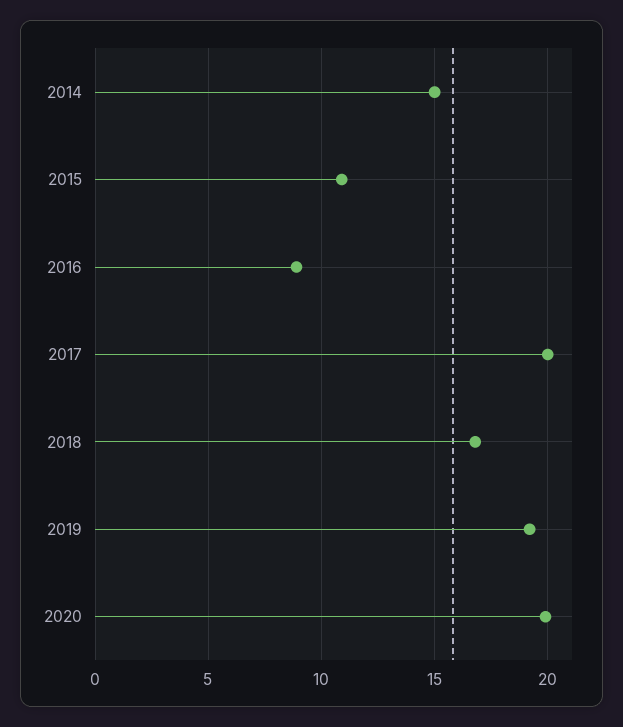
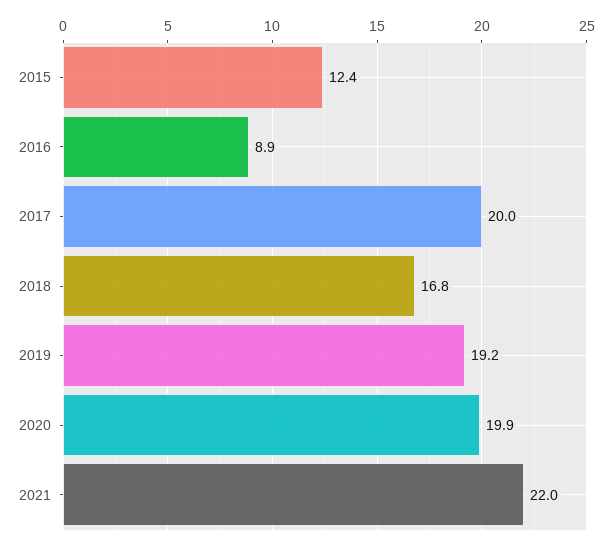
2014: 15 -> none
2015: 11 -> 12.4
2021: none -> 22

